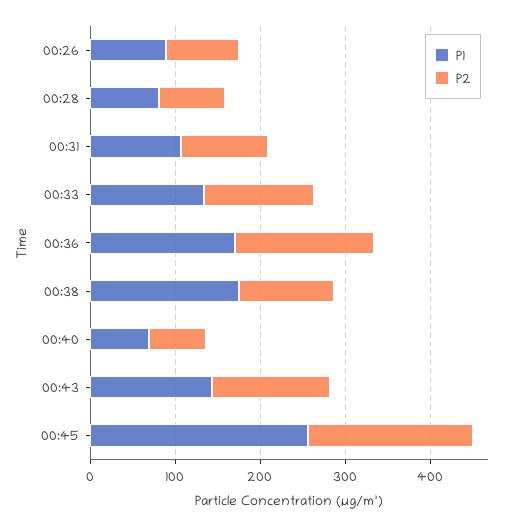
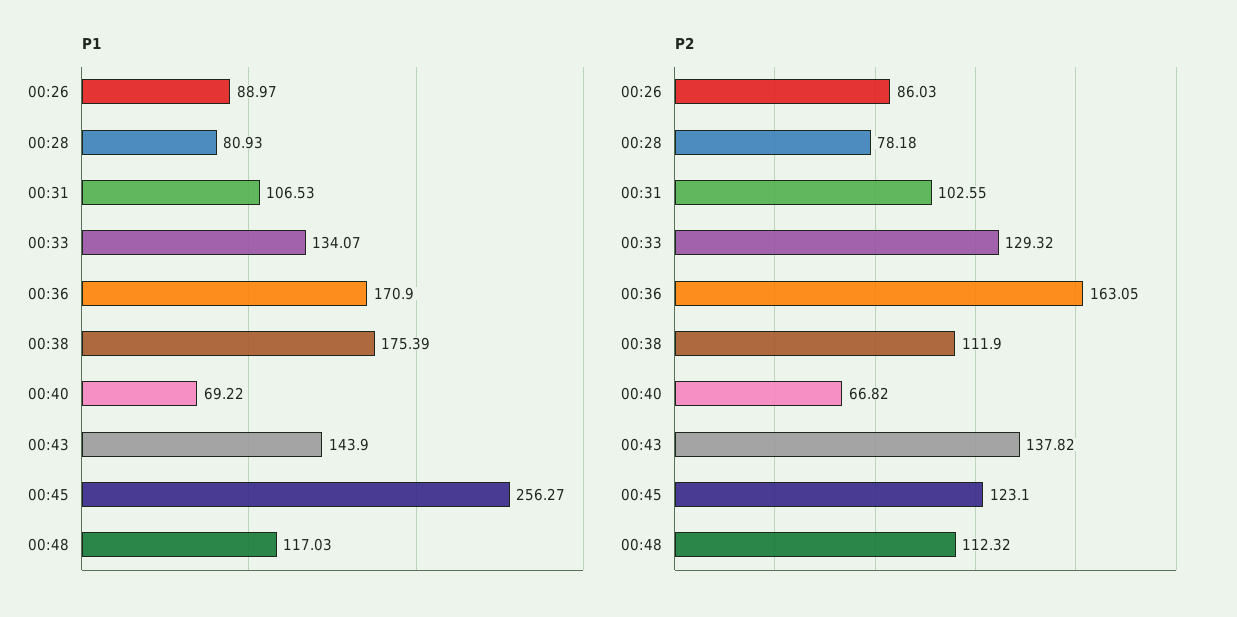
P2, 00:45: 200 -> 123.1
P1, 00:48: none -> 117.03
P2, 00:48: none -> 112.32

